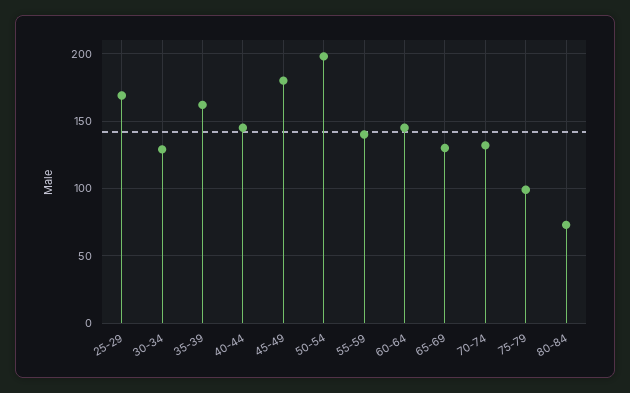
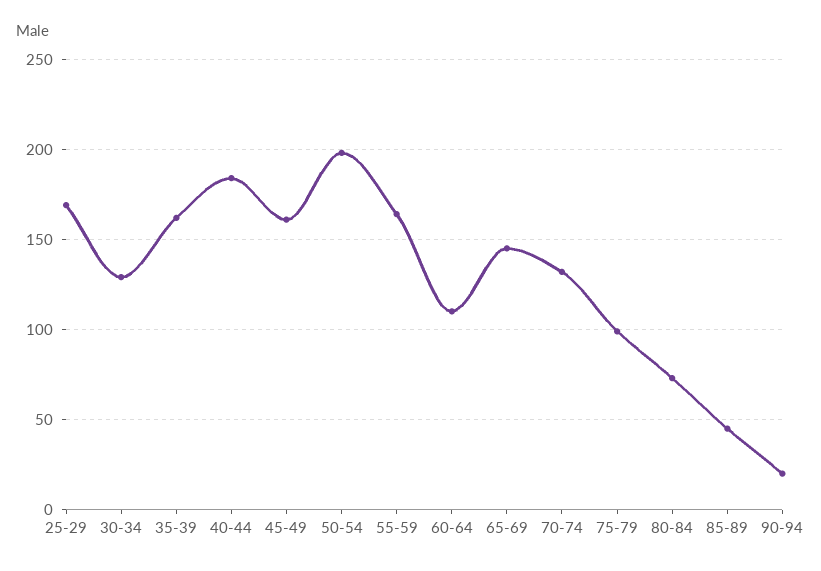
40-44: 145 -> 185
45-49: 180 -> 160
55-59: 140 -> 165
60-64: 145 -> 110
65-69: 130 -> 145
85-89: none -> 45
90-94: none -> 20

